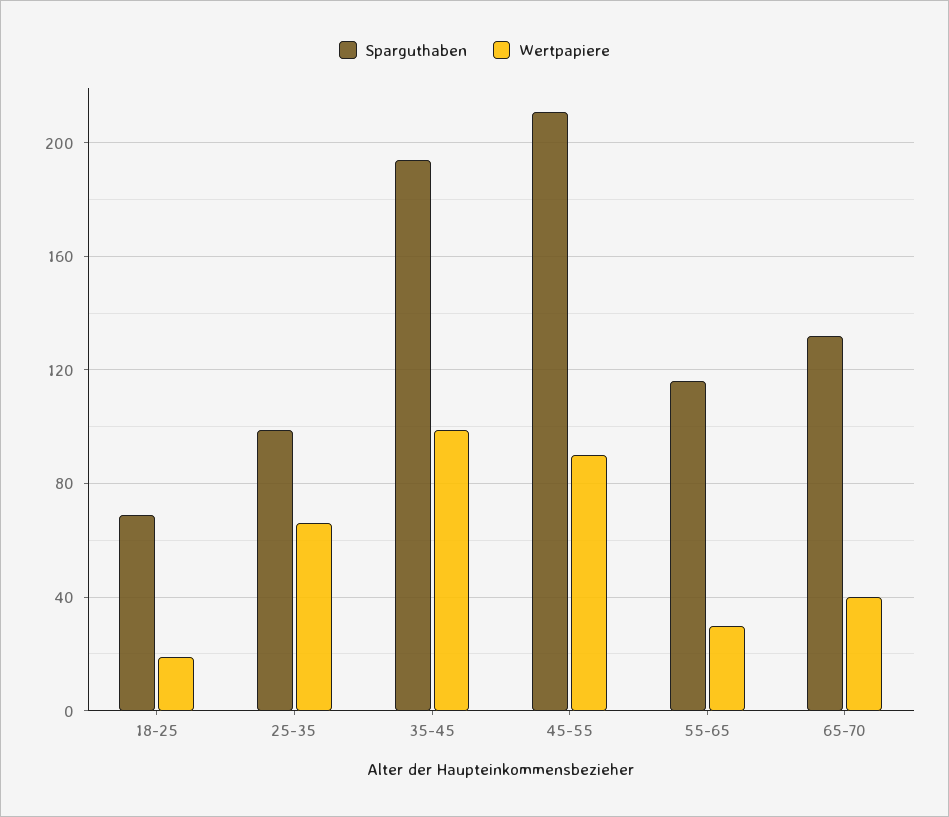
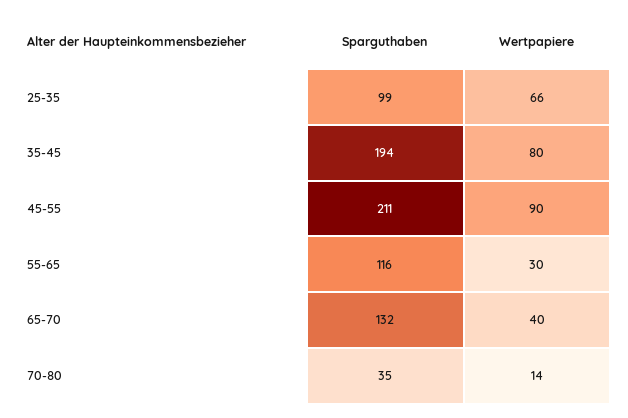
Sparguthaben, 18-25: 70 -> none
Wertpapiere, 18-25: 20 -> none
Wertpapiere, 35-45: 100 -> 80
Sparguthaben, 70-80: none -> 35
Wertpapiere, 70-80: none -> 14

